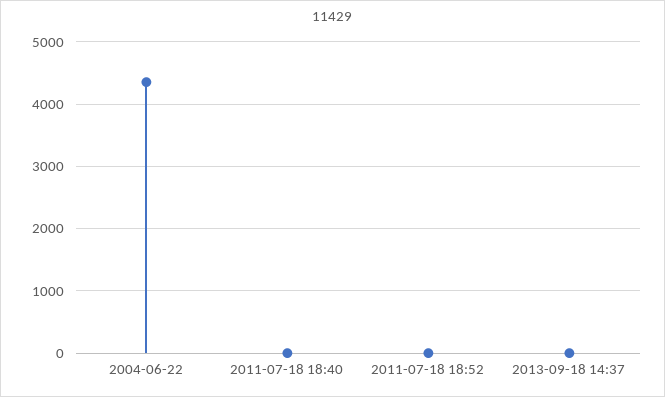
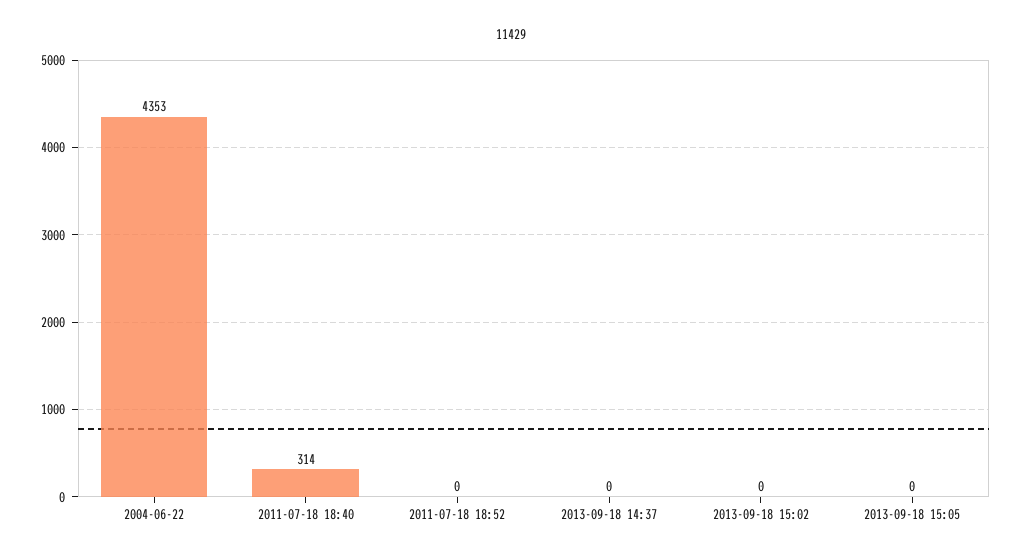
2011-07-18 18:40: 0 -> 314
2013-09-18 15:02: none -> 0
2013-09-18 15:05: none -> 0

